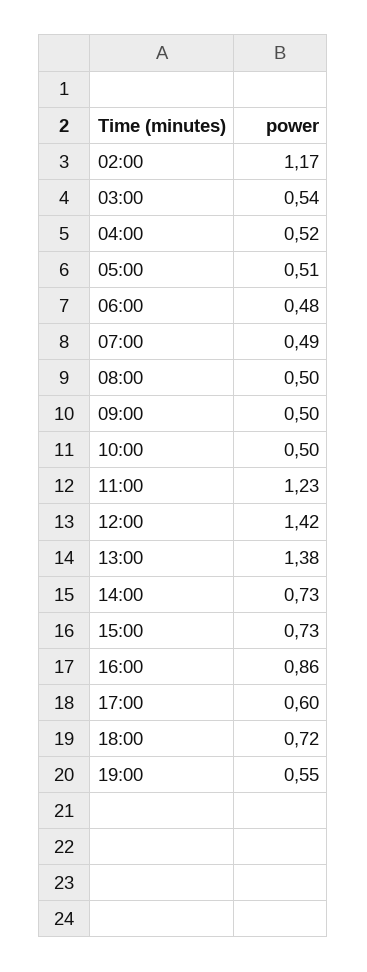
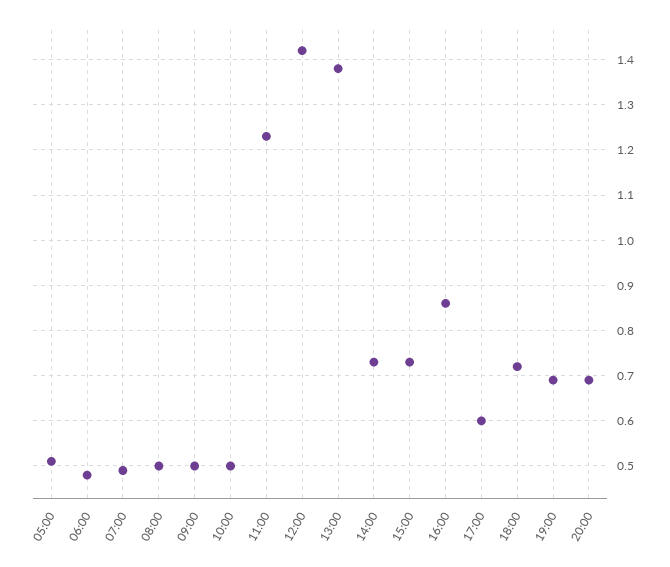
02:00: 1.17 -> none
03:00: 0.54 -> none
04:00: 0.52 -> none
19:00: 0.55 -> 0.7
20:00: none -> 0.7

